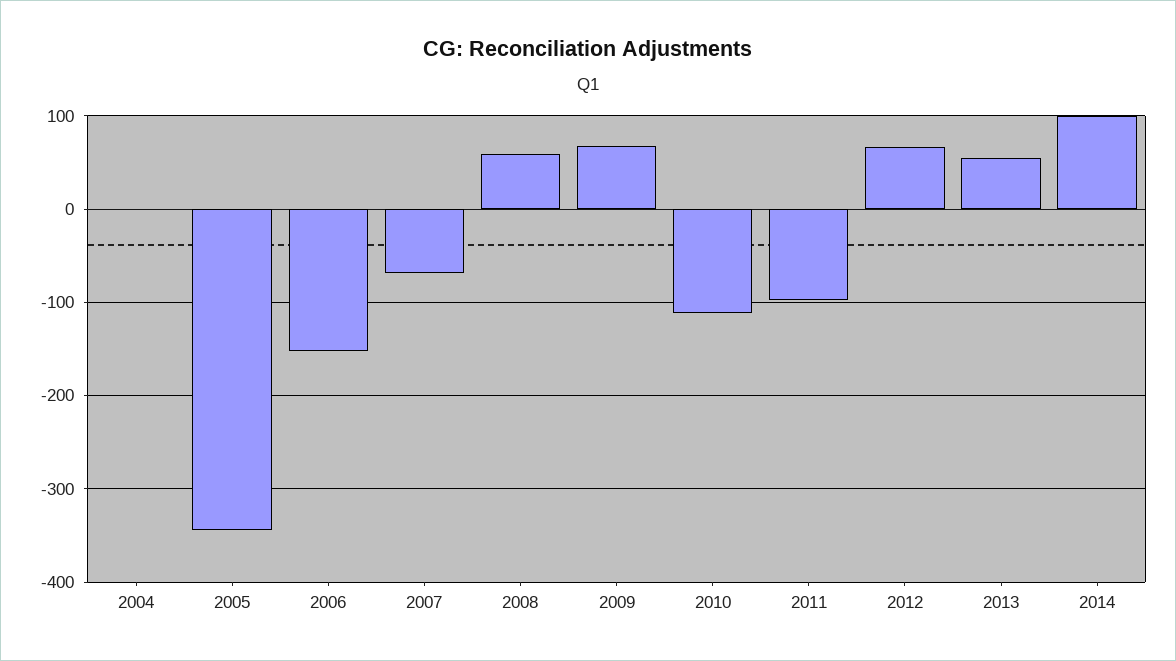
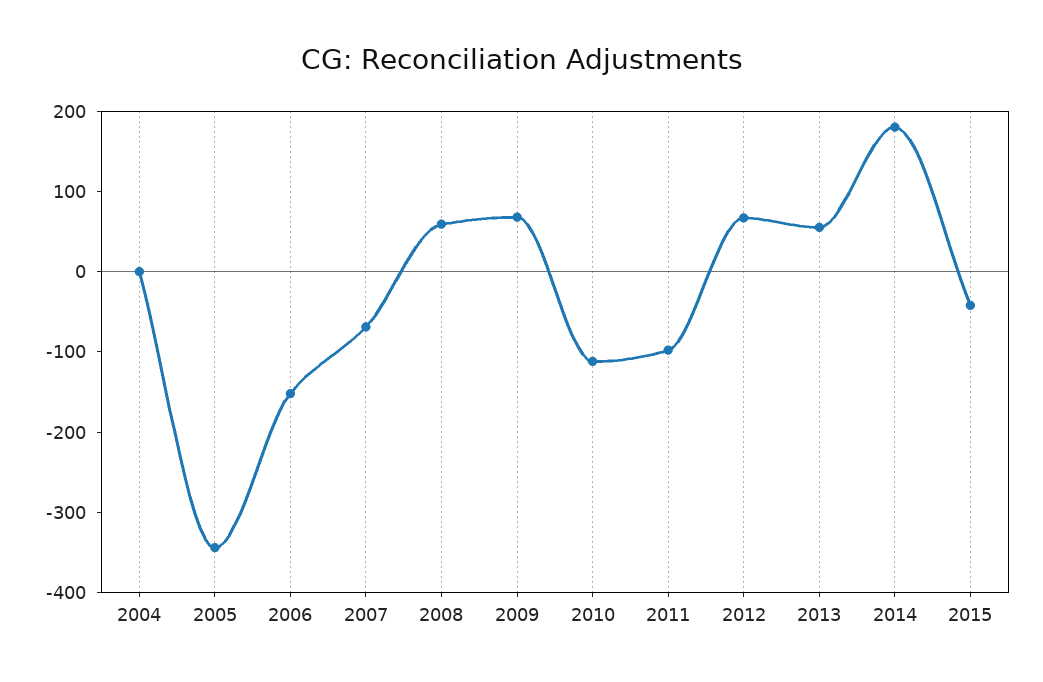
2014: 100 -> 180
2015: none -> -40

